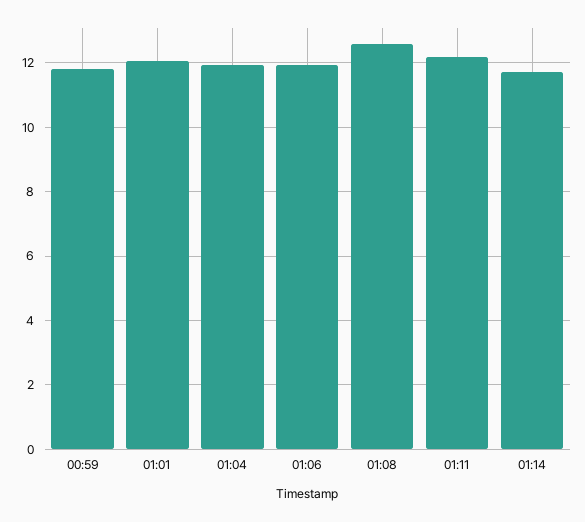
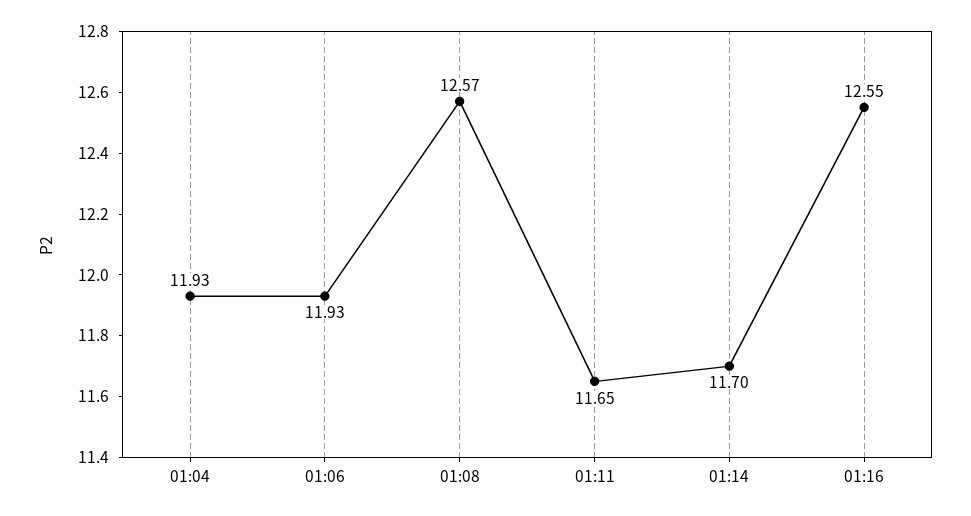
00:59: 11.8 -> none
01:01: 12 -> none
01:11: 12.2 -> 11.65
01:16: none -> 12.55

